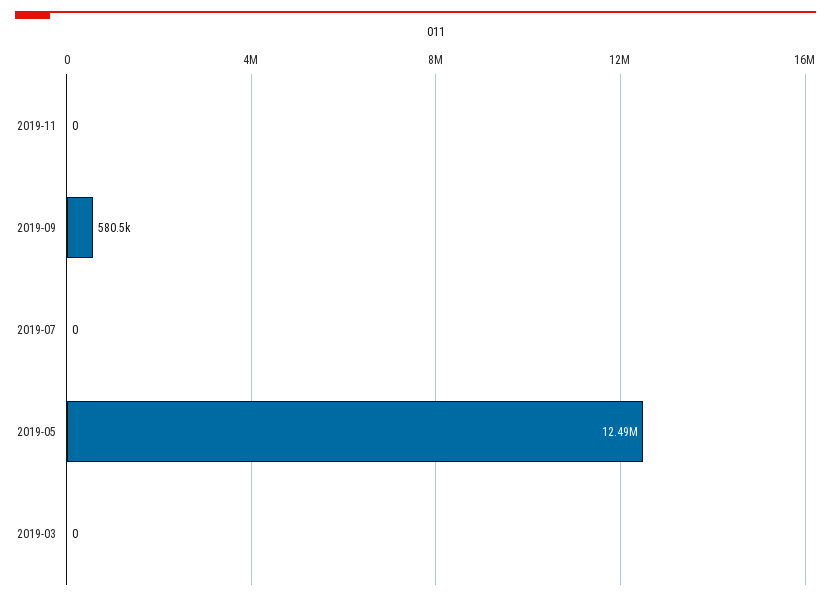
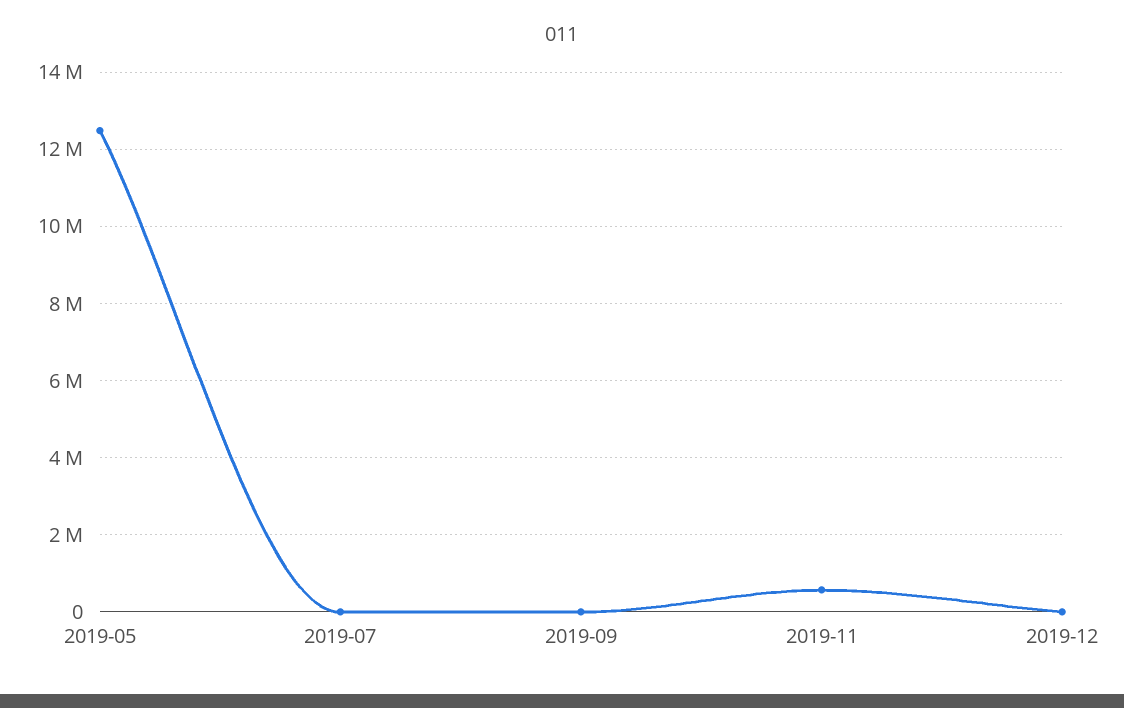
2019-11: 0 -> 600000
2019-09: 580500 -> 0
2019-03: 0 -> none
2019-12: none -> 0

